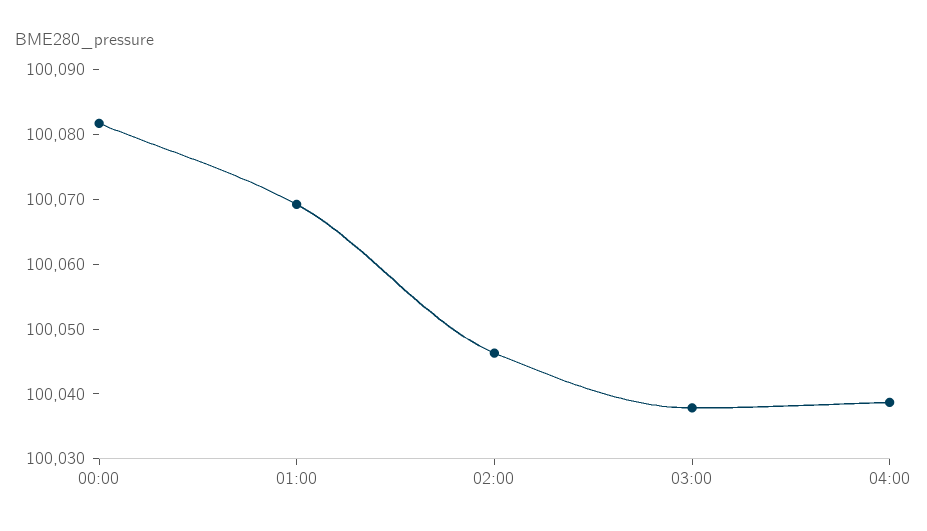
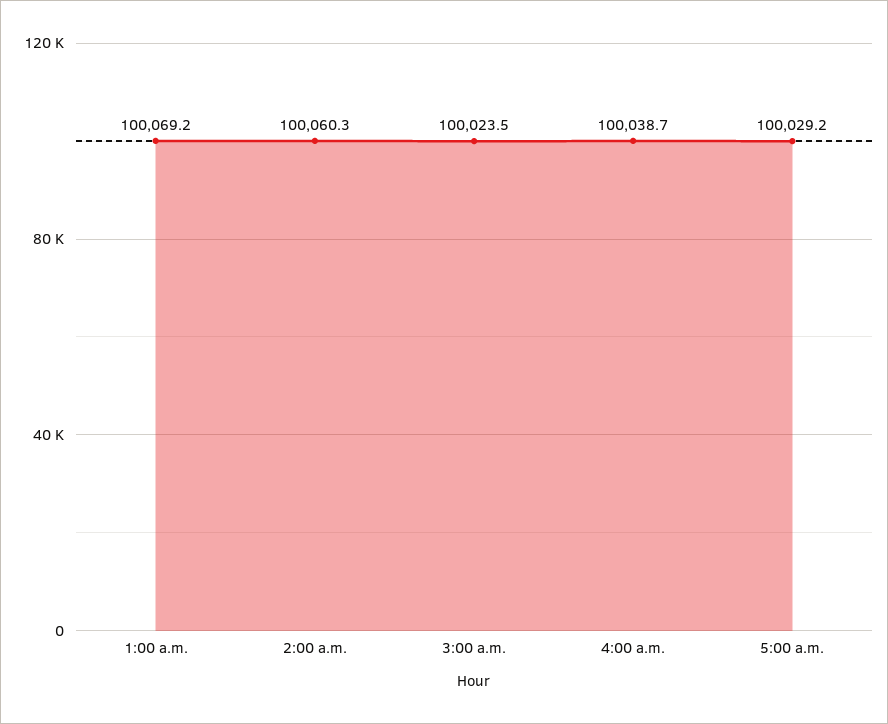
00:00: 100082 -> none
02:00: 100046 -> 100060.3
03:00: 100038 -> 100023.5
5:00 a.m.: none -> 100029.2

